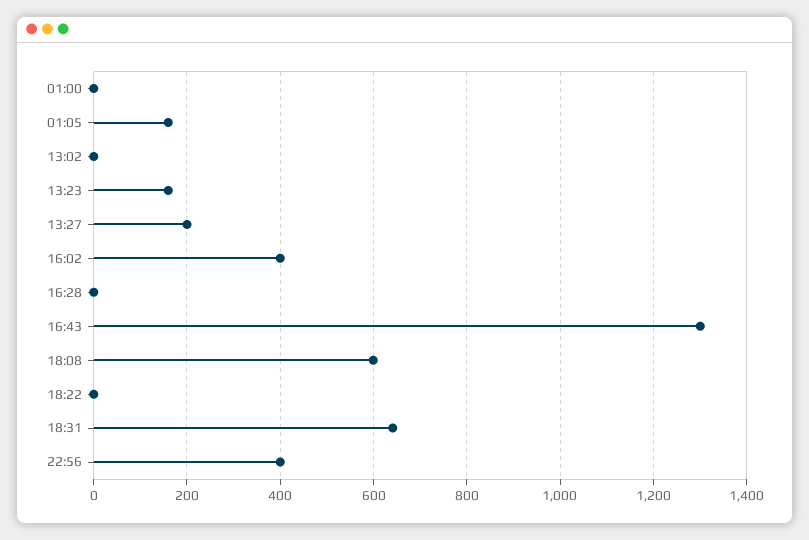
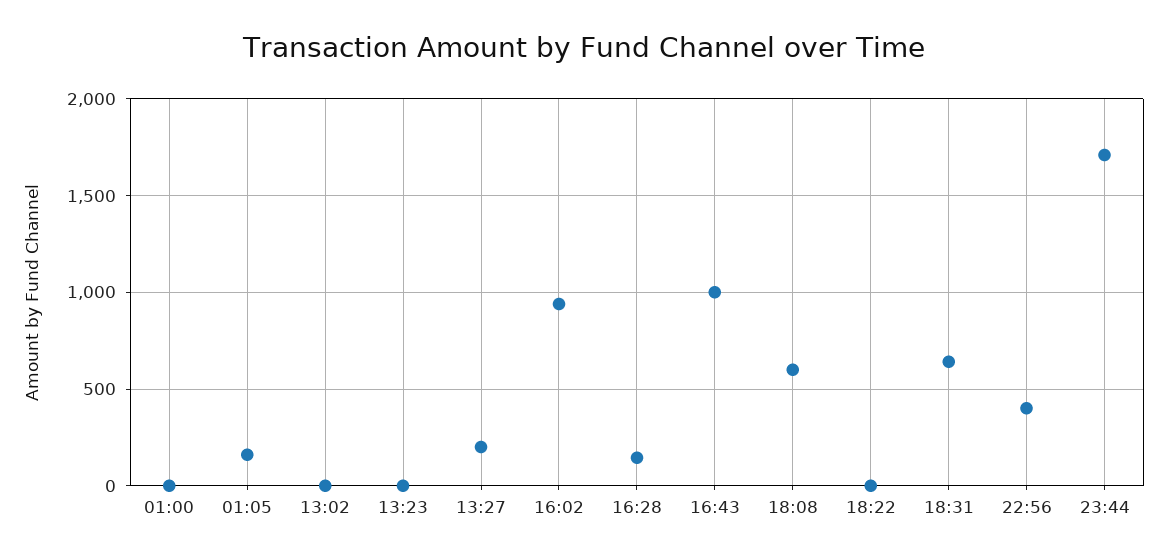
13:23: 160 -> 0
16:02: 400 -> 950
16:28: 0 -> 150
16:43: 1300 -> 1000
23:44: none -> 1700

